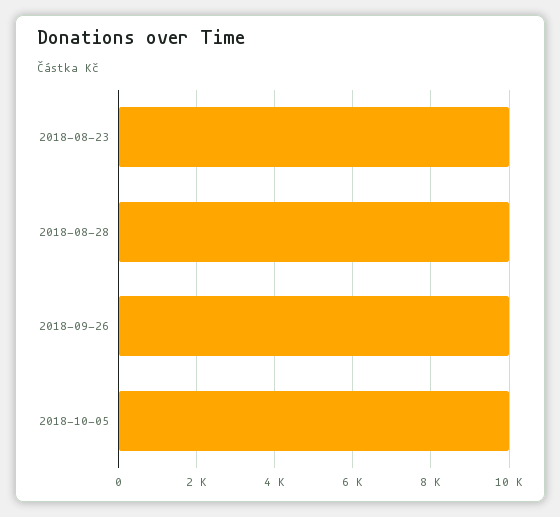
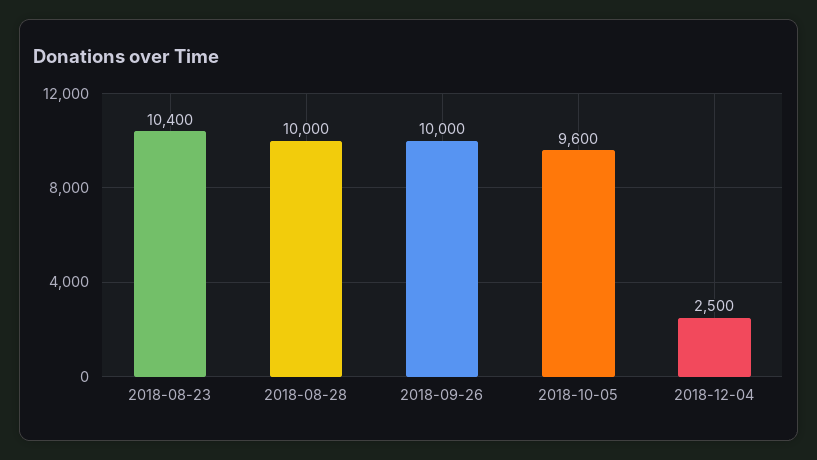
2018-08-23: 10000 -> 10400
2018-10-05: 10000 -> 9600
2018-12-04: none -> 2500

